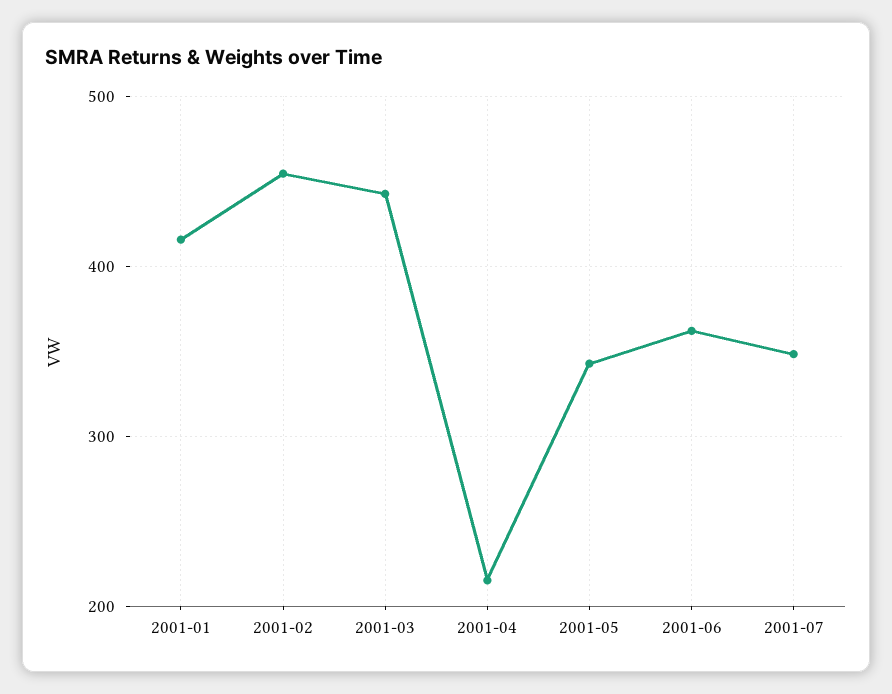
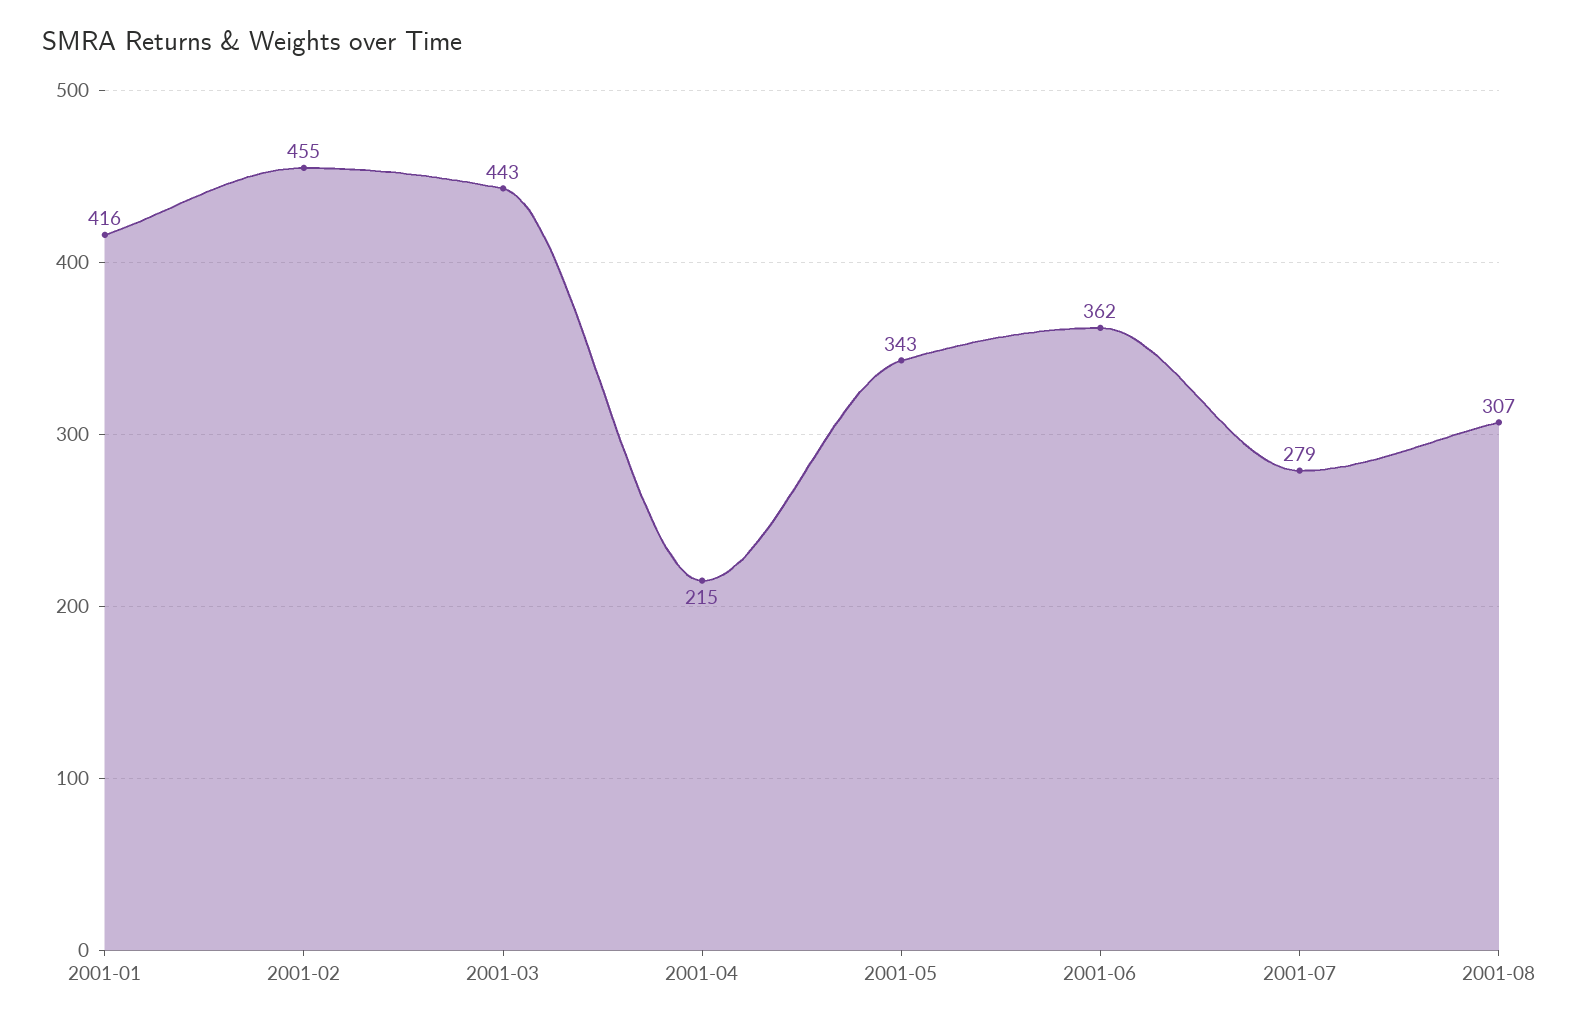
2001-07: 350 -> 279
2001-08: none -> 307

